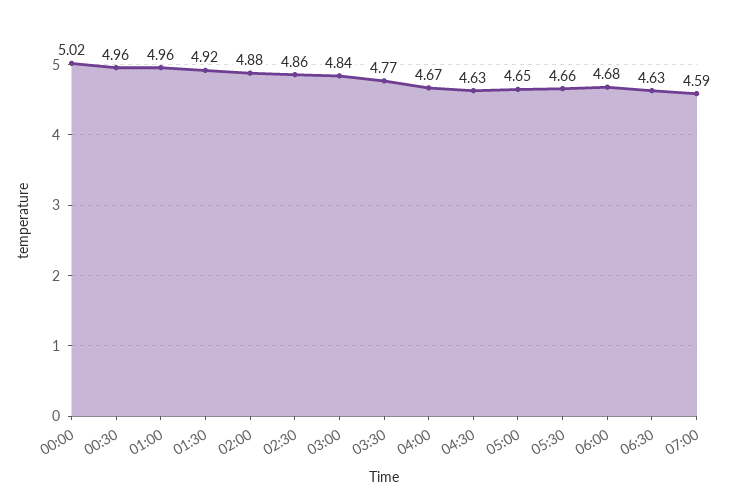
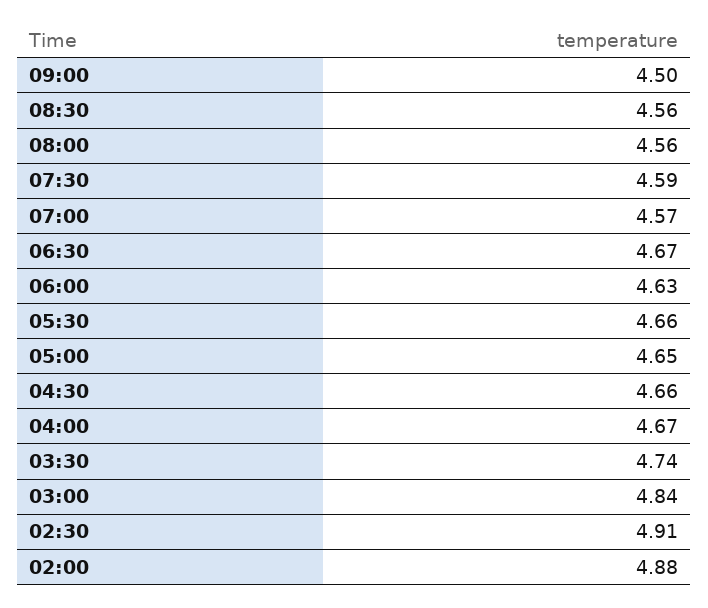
00:00: 5.02 -> none
00:30: 4.96 -> none
01:00: 4.96 -> none
01:30: 4.92 -> none
02:30: 4.86 -> 4.91
03:30: 4.77 -> 4.74
04:30: 4.63 -> 4.66
06:00: 4.68 -> 4.63
06:30: 4.63 -> 4.67
07:00: 4.59 -> 4.57
09:00: none -> 4.5
08:30: none -> 4.56
08:00: none -> 4.56
07:30: none -> 4.59

